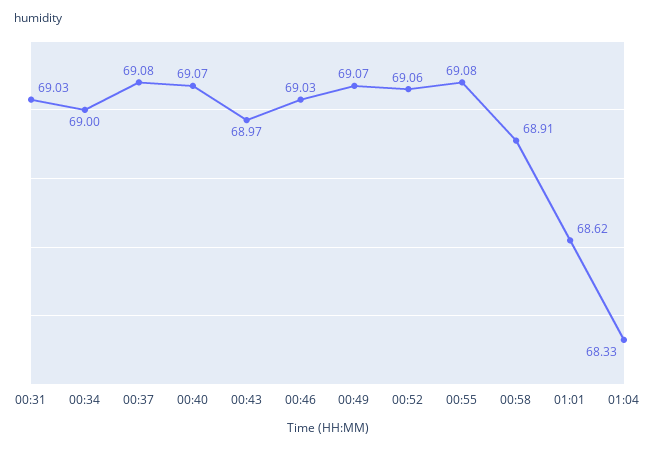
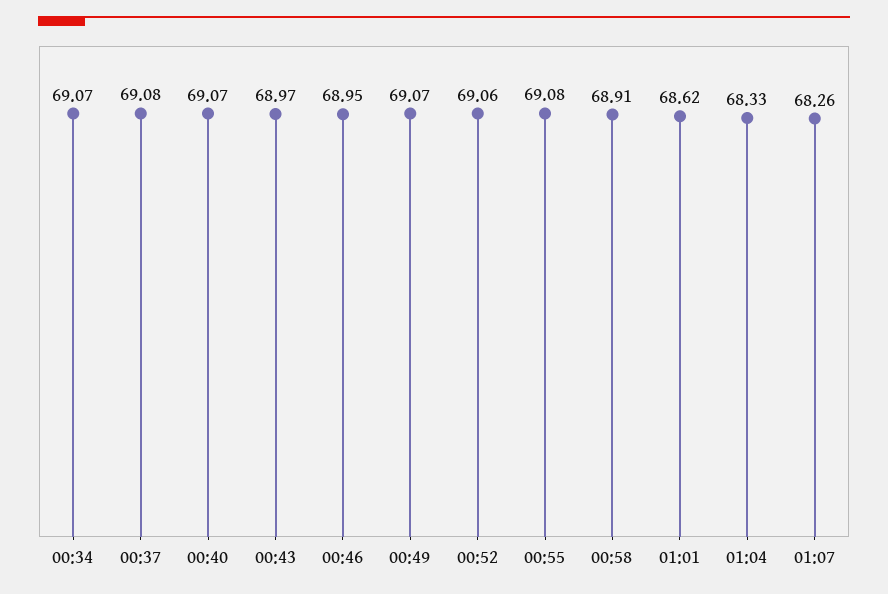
00:31: 69.03 -> none
00:34: 69 -> 69.07
00:46: 69.03 -> 68.95
01:07: none -> 68.26

